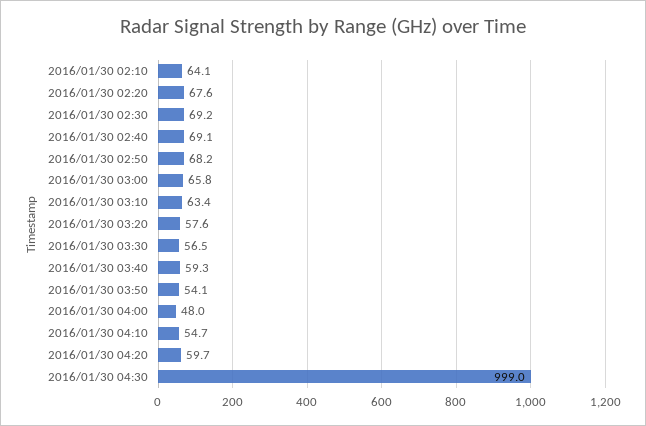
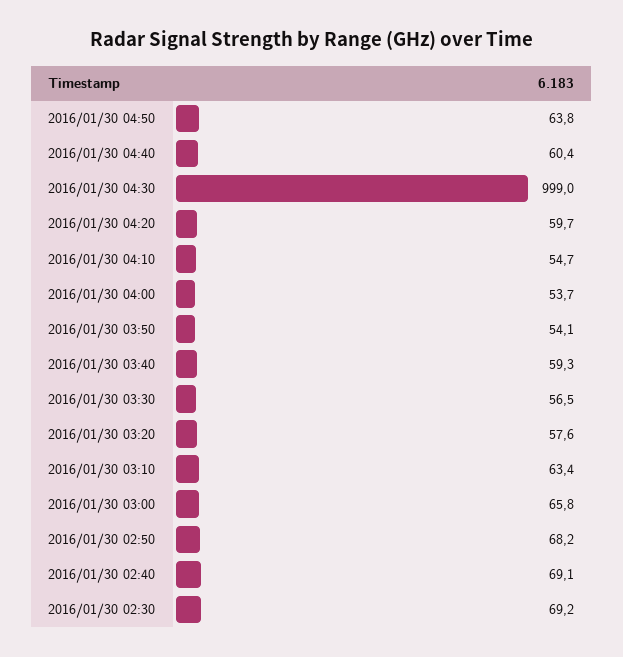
2016/01/30 02:10: 64.1 -> none
2016/01/30 02:20: 67.6 -> none
2016/01/30 04:00: 48 -> 53.7
2016/01/30 04:50: none -> 63.8
2016/01/30 04:40: none -> 60.4

